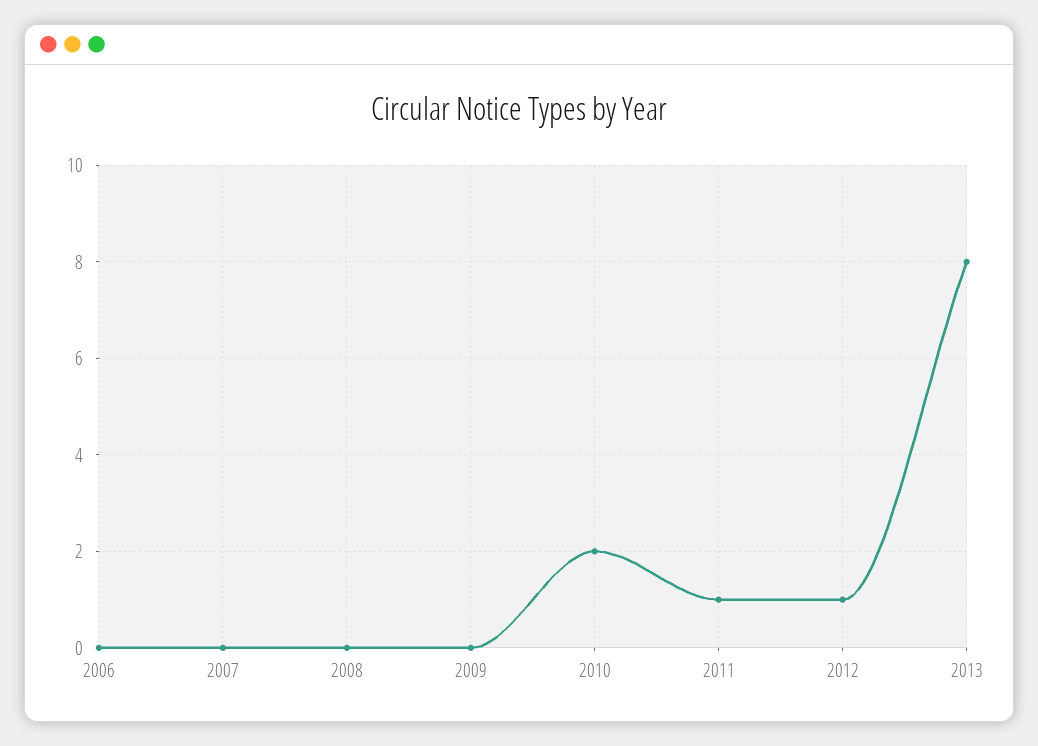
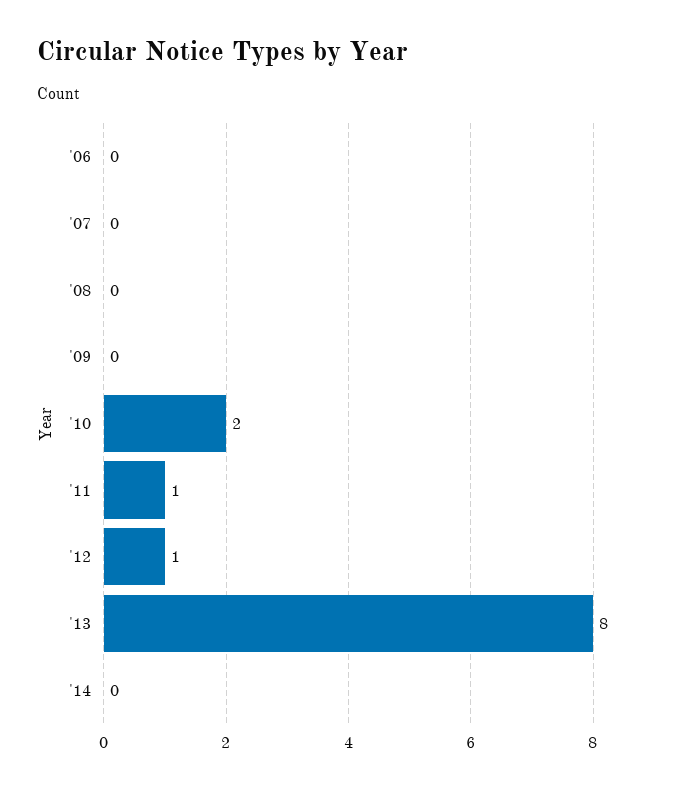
'14: none -> 0

